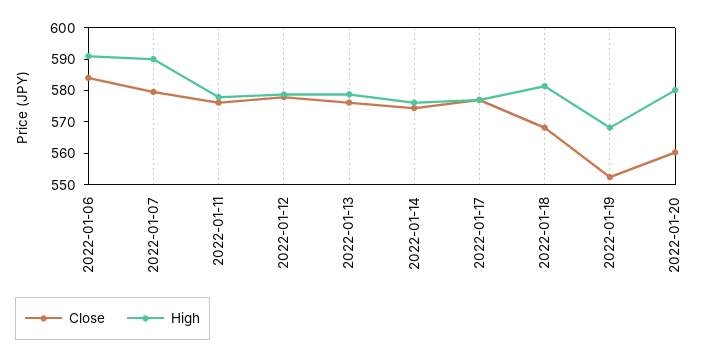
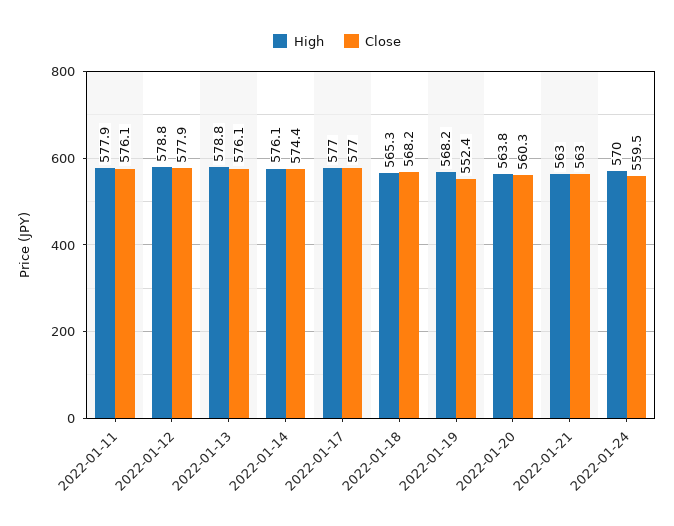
Close, 2022-01-06: 585 -> none
High, 2022-01-06: 590 -> none
Close, 2022-01-07: 580 -> none
High, 2022-01-07: 590 -> none
High, 2022-01-18: 580 -> 565.3
High, 2022-01-20: 580 -> 563.8
High, 2022-01-21: none -> 563
Close, 2022-01-21: none -> 563
High, 2022-01-24: none -> 570
Close, 2022-01-24: none -> 559.5

